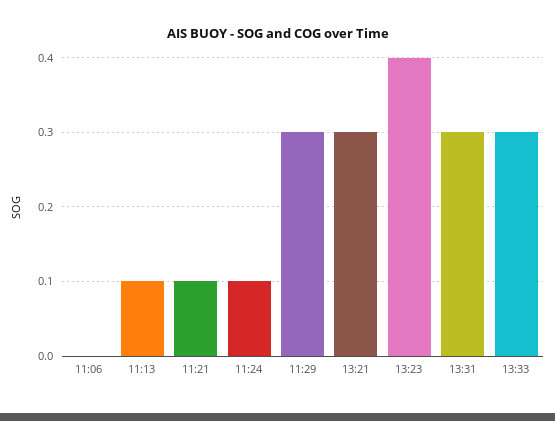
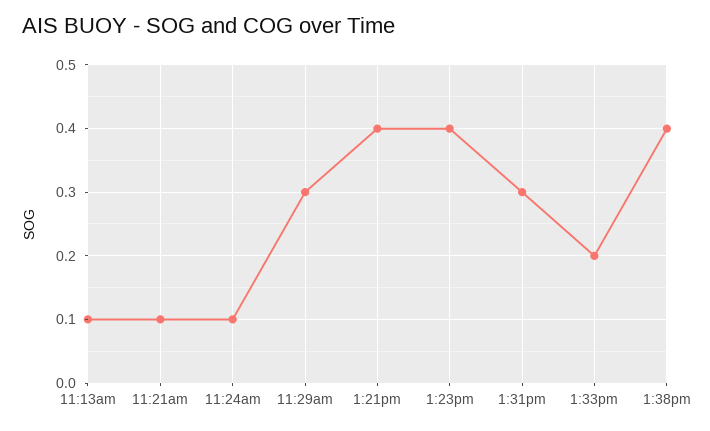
11:06: 0 -> none
13:21: 0.3 -> 0.4
13:33: 0.3 -> 0.2
1:38pm: none -> 0.4

